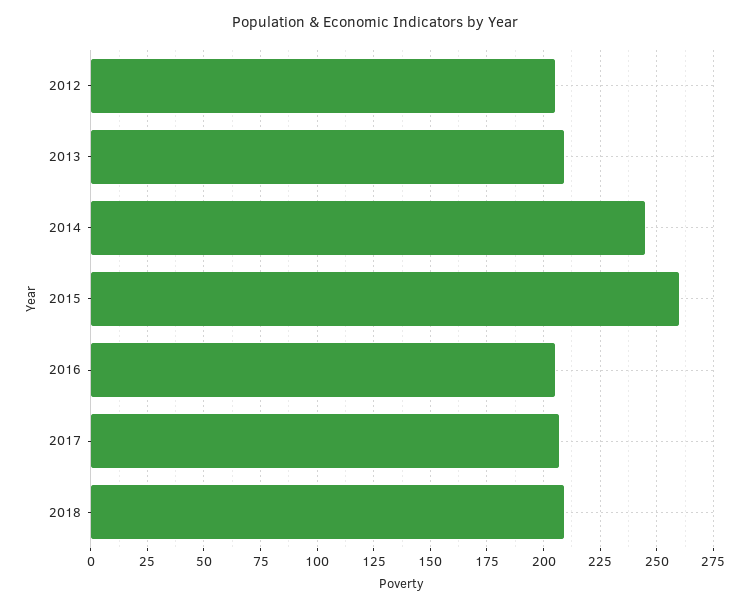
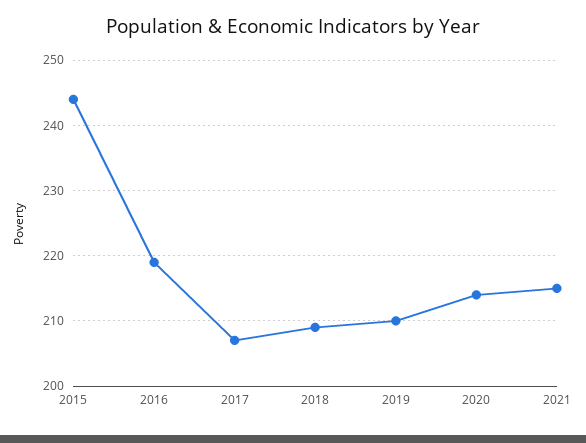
2012: 205 -> none
2013: 210 -> none
2014: 245 -> none
2015: 260 -> 244
2016: 205 -> 219
2019: none -> 210
2020: none -> 214
2021: none -> 215

